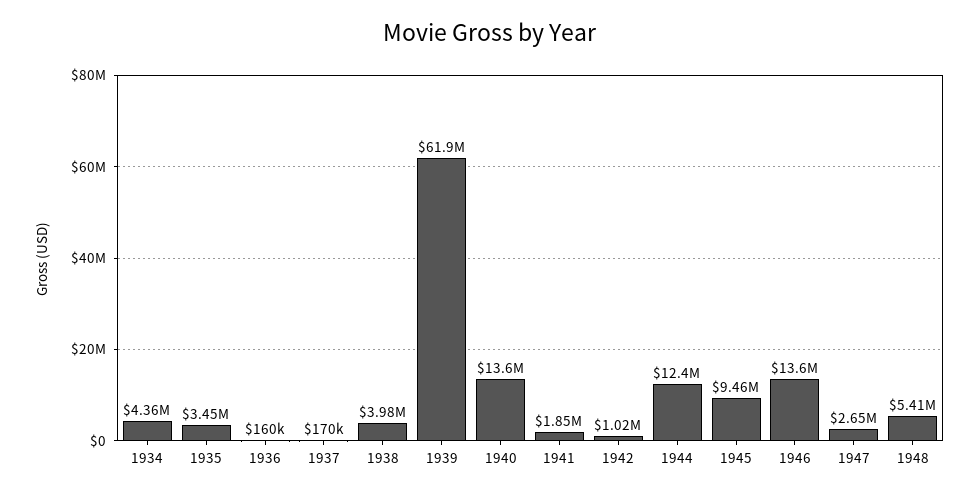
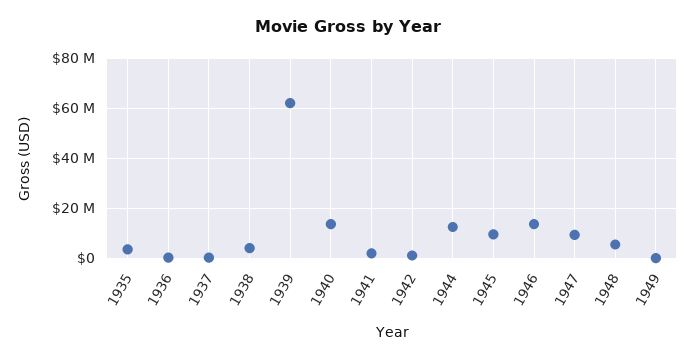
1934: 4360000 -> none
1947: 2650000 -> 10000000
1949: none -> 0

